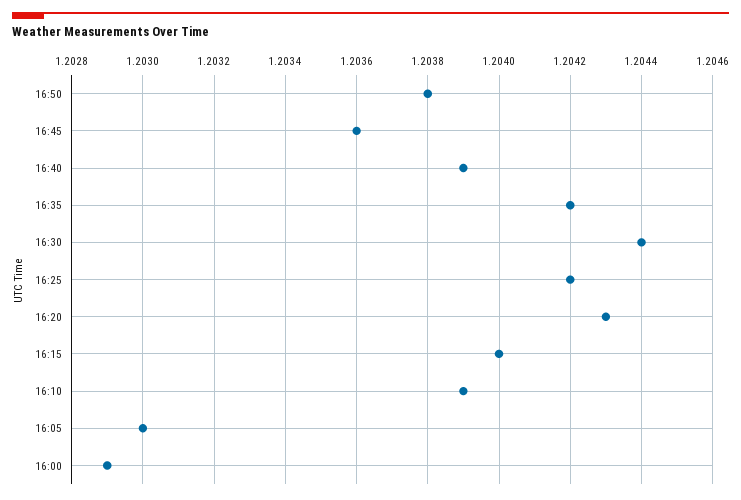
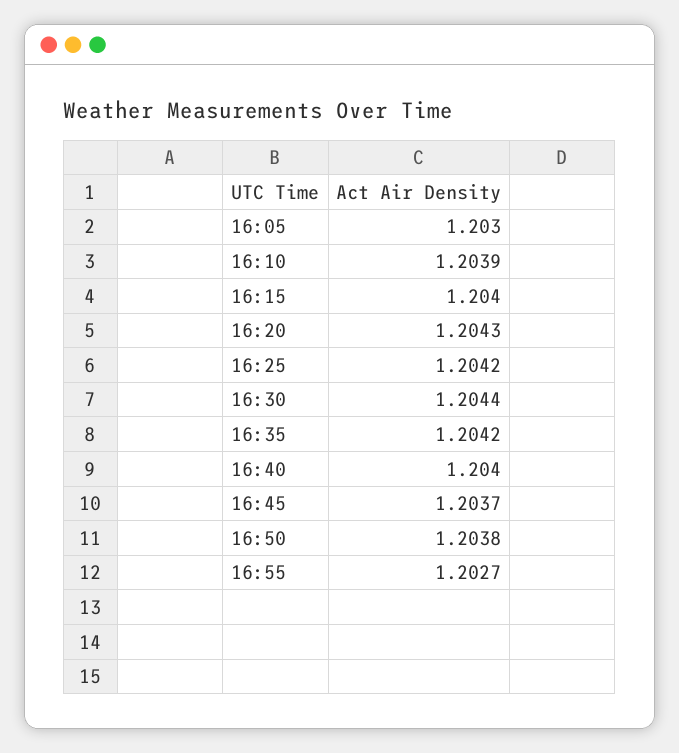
16:45: 1.2036 -> 1.2037
16:40: 1.2039 -> 1.204
16:00: 1.2029 -> none
16:55: none -> 1.2027

